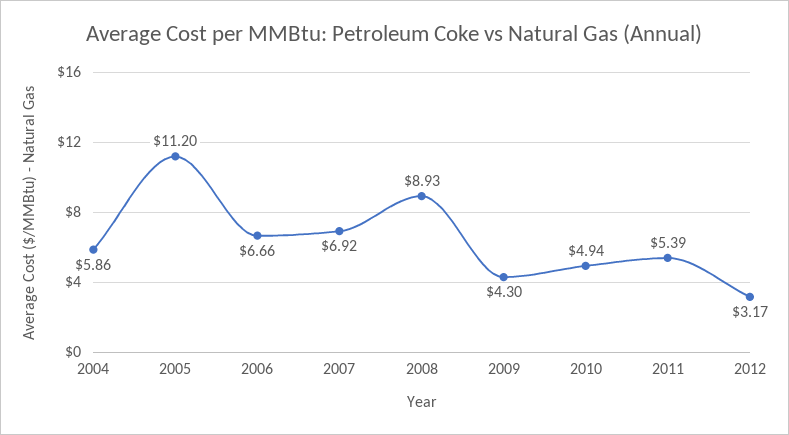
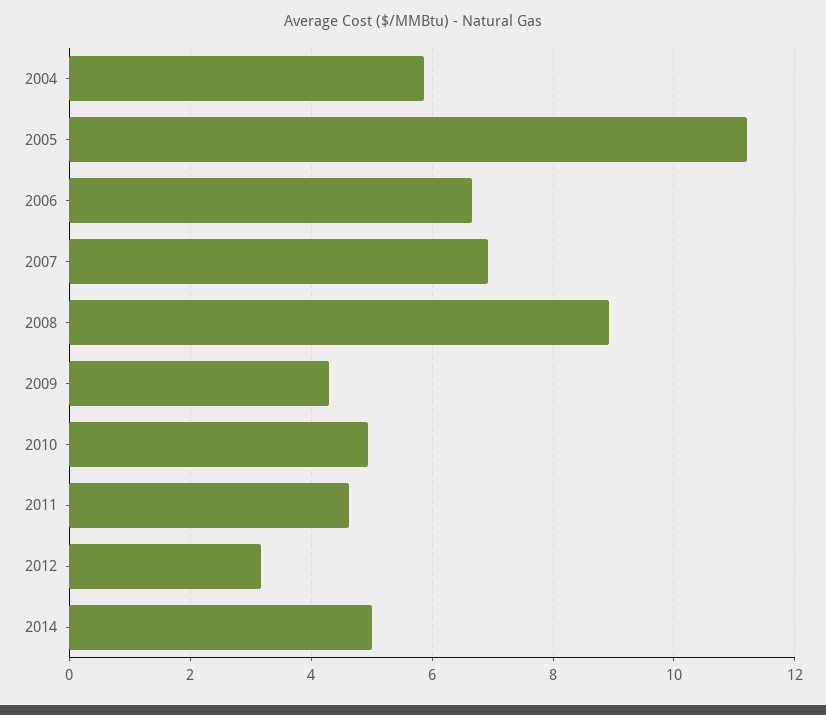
2011: 5.39 -> 4.6
2014: none -> 5

